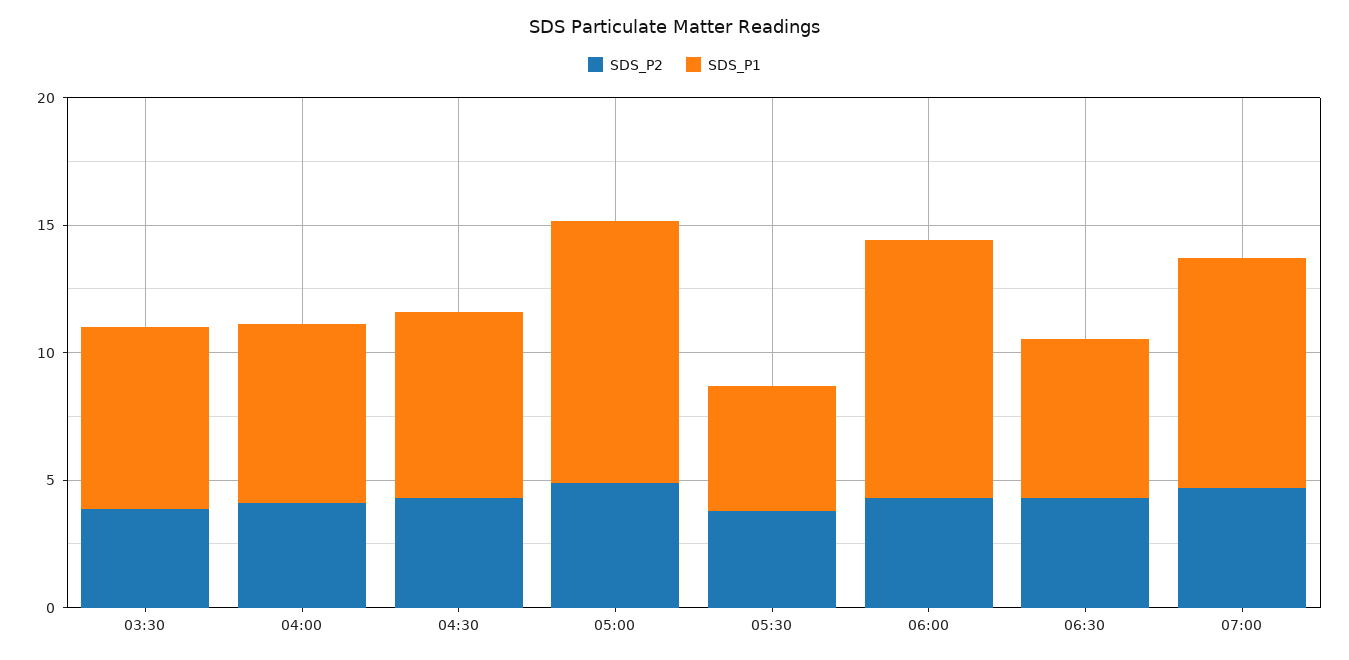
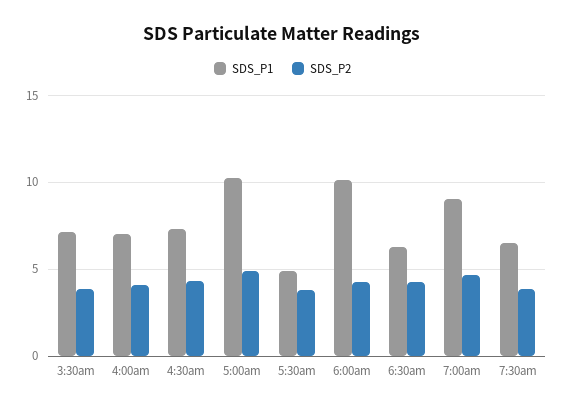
SDS_P1, 7:30am: none -> 6.5
SDS_P2, 7:30am: none -> 4

